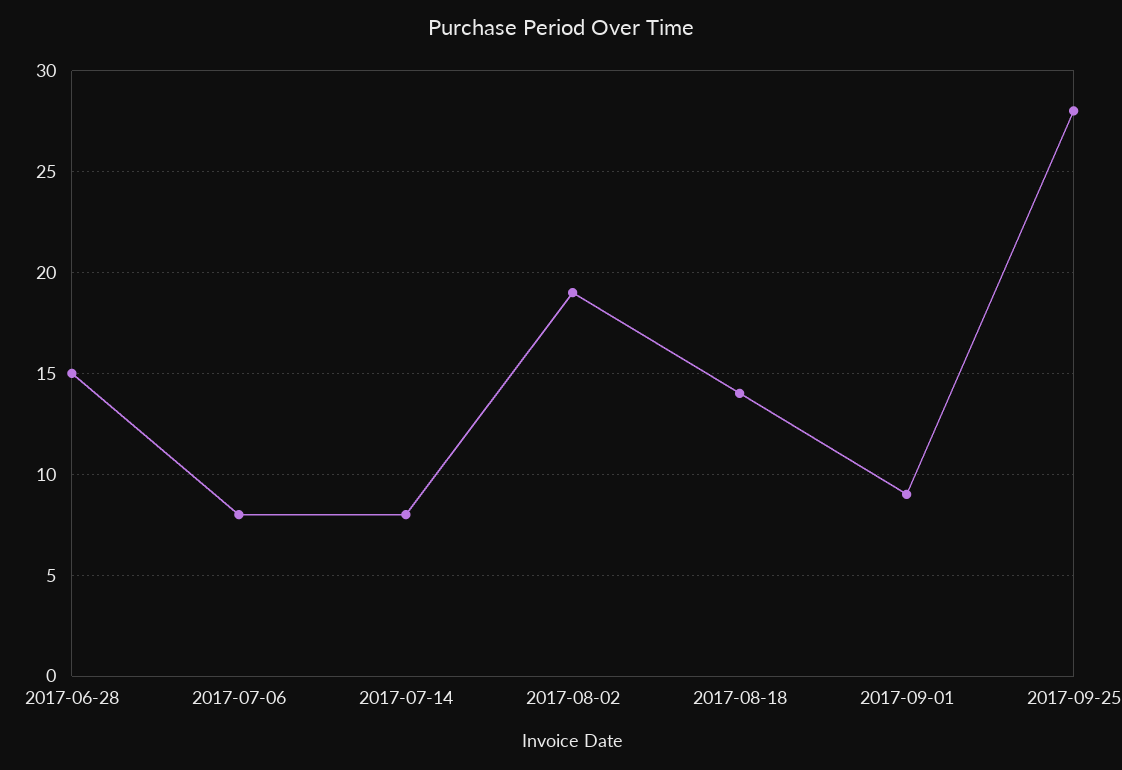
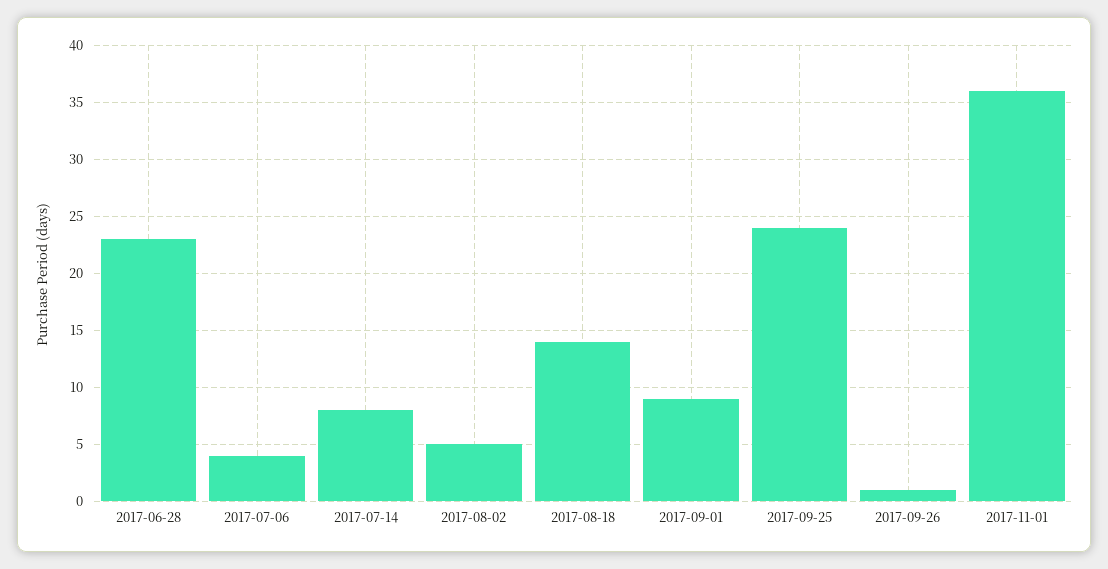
2017-06-28: 15 -> 23
2017-07-06: 8 -> 4
2017-08-02: 19 -> 5
2017-09-25: 28 -> 24
2017-09-26: none -> 1
2017-11-01: none -> 36

